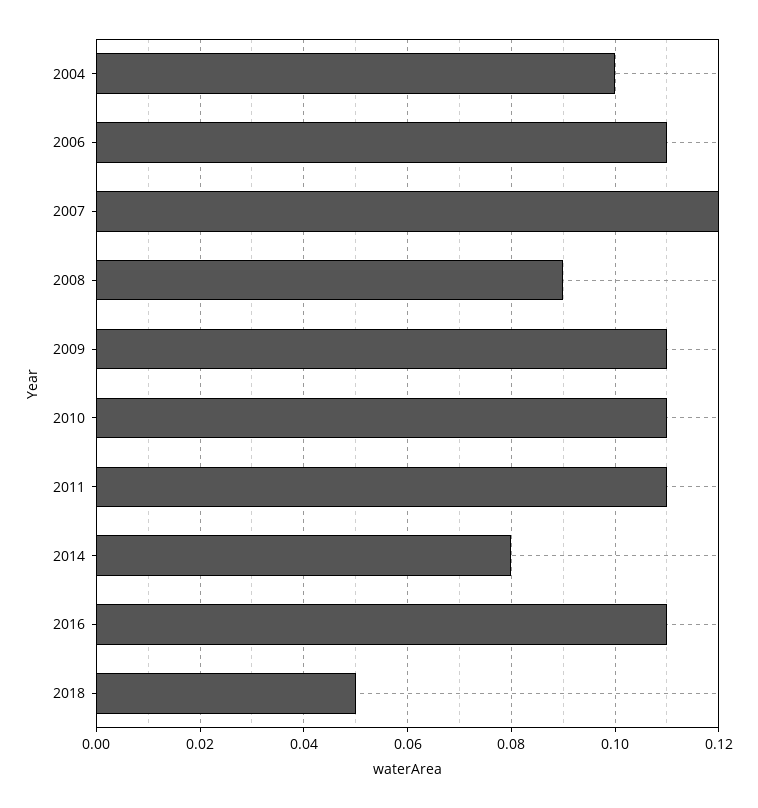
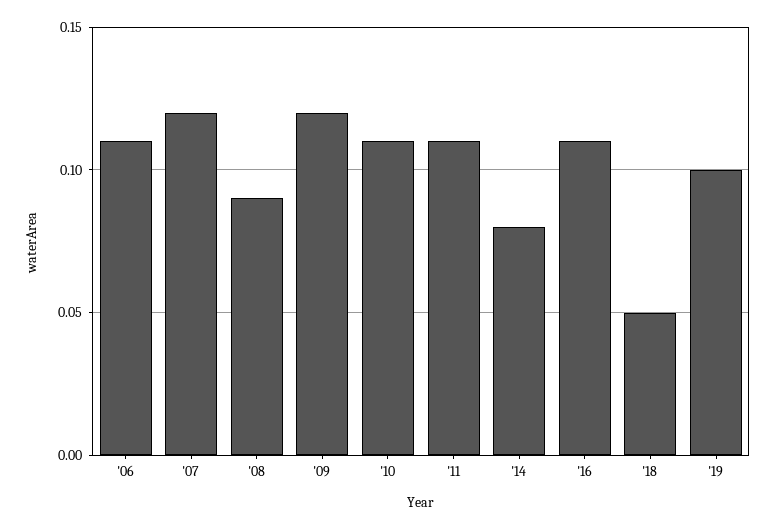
2004: 0.1 -> none
2009: 0.11 -> 0.12
'19: none -> 0.1

